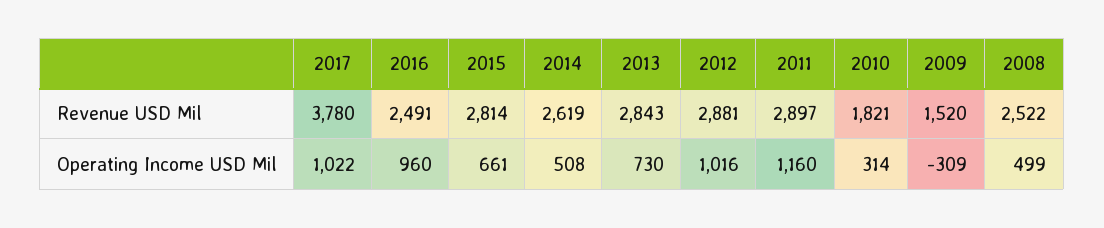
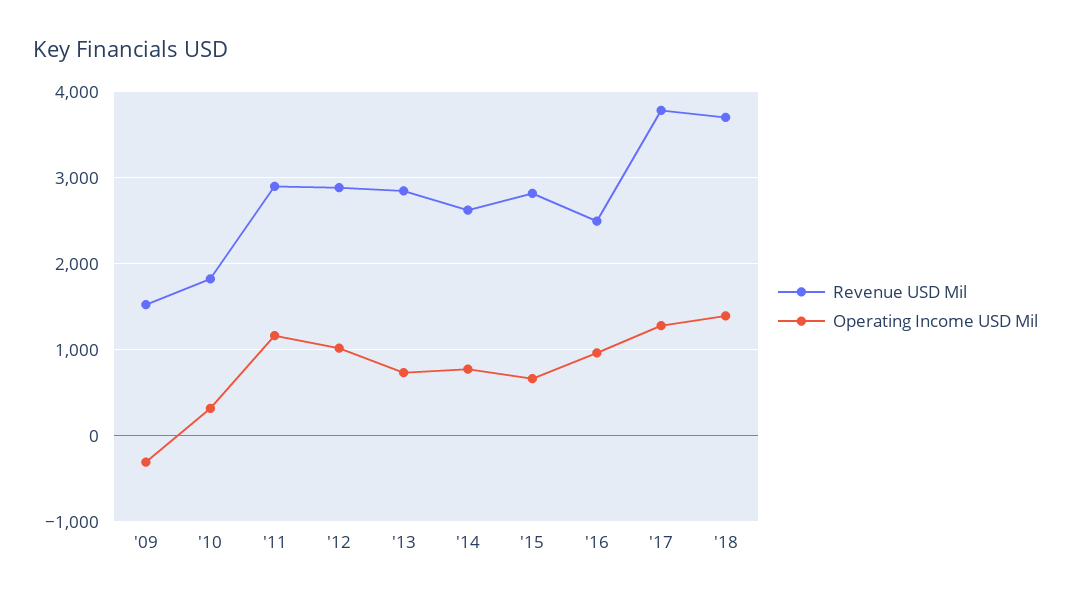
Revenue USD Mil, 2008: 2522 -> none
Operating Income USD Mil, 2017: 1022 -> 1300
Operating Income USD Mil, 2014: 508 -> 800
Operating Income USD Mil, 2008: 499 -> none
Revenue USD Mil, '18: none -> 3700
Operating Income USD Mil, '18: none -> 1400

